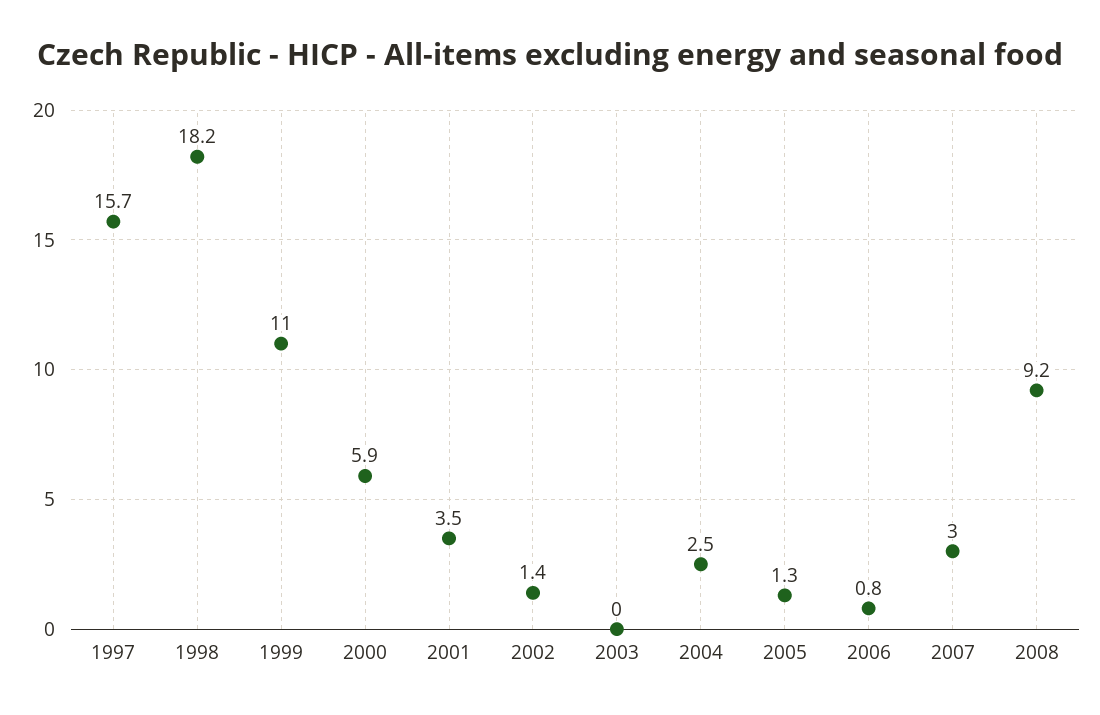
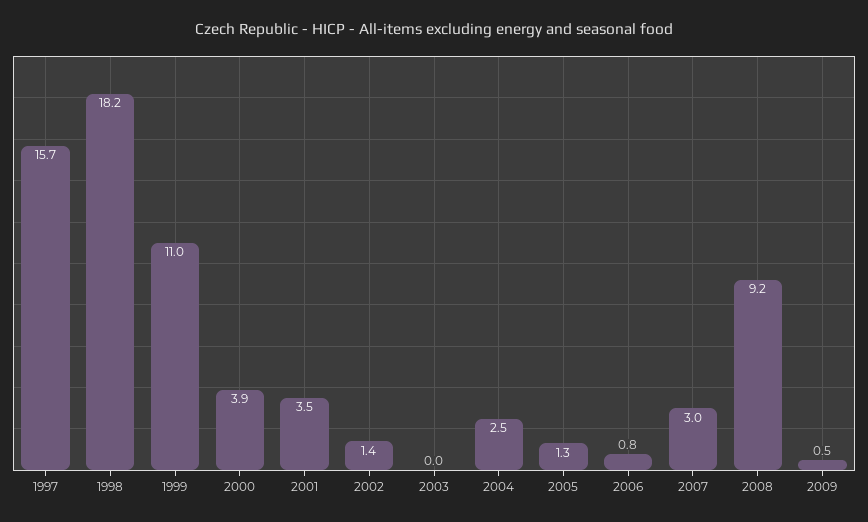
2000: 5.9 -> 3.9
2009: none -> 0.5

